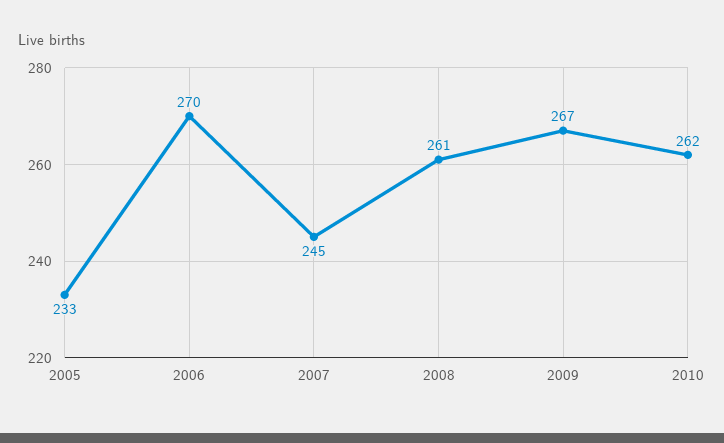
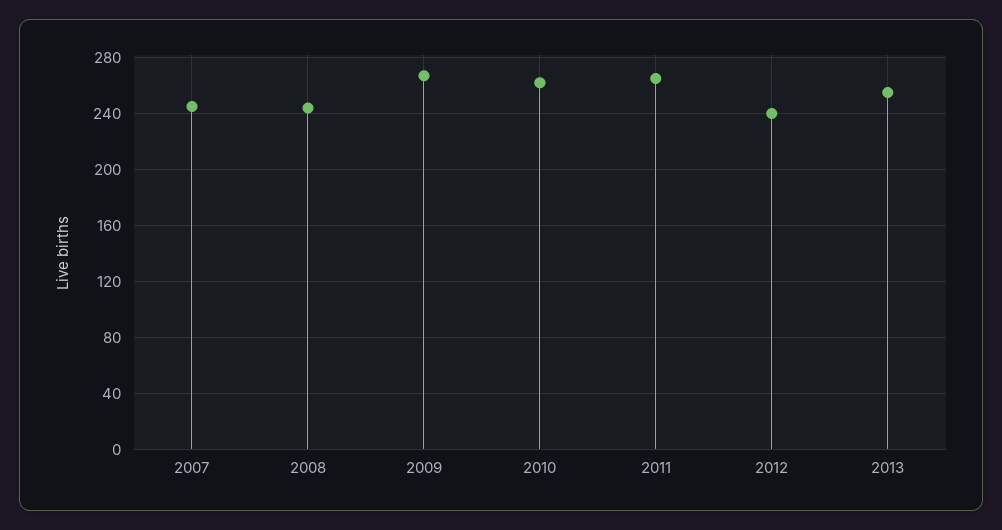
2005: 233 -> none
2006: 270 -> none
2008: 261 -> 245
2011: none -> 265
2012: none -> 240
2013: none -> 255

